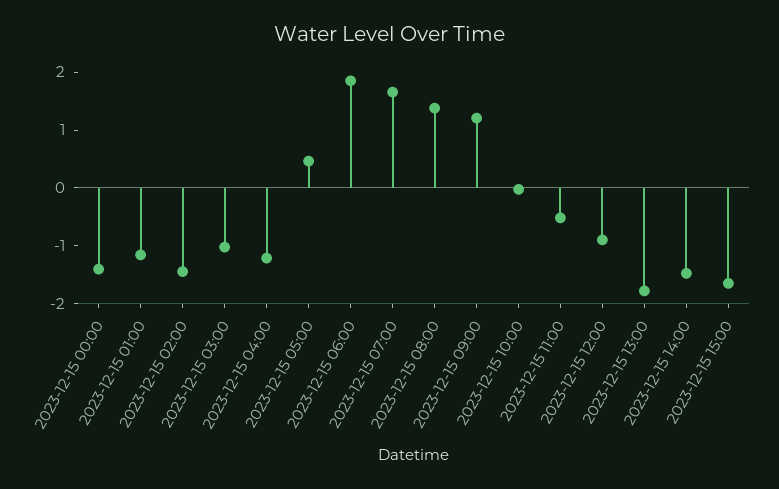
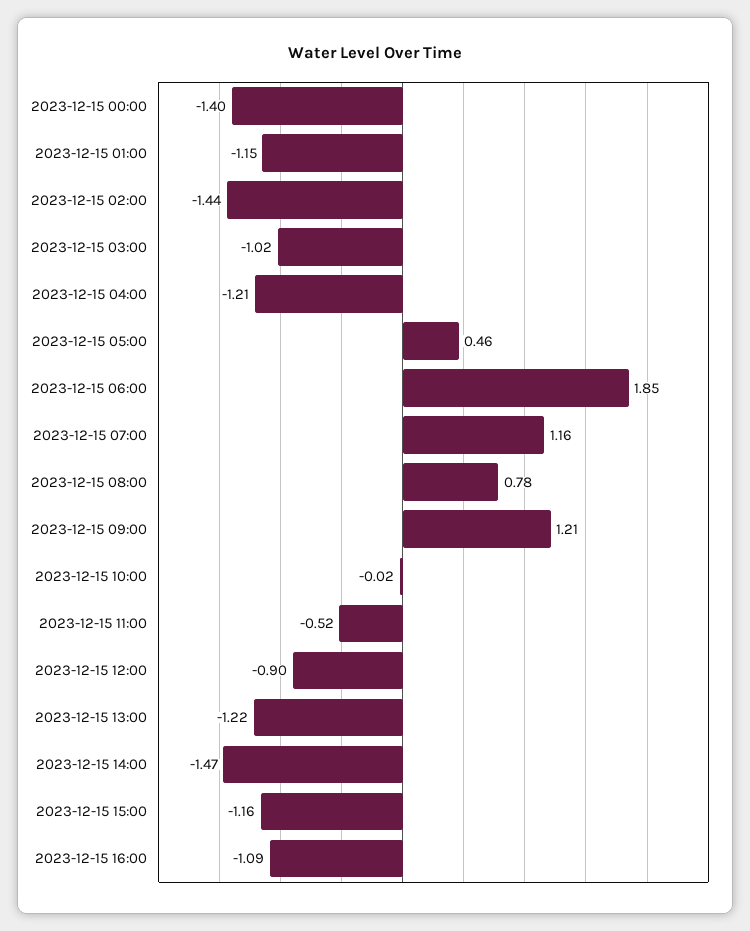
2023-12-15 07:00: 1.6 -> 1.16
2023-12-15 08:00: 1.4 -> 0.78
2023-12-15 13:00: -1.8 -> -1.22
2023-12-15 15:00: -1.6 -> -1.16
2023-12-15 16:00: none -> -1.09

